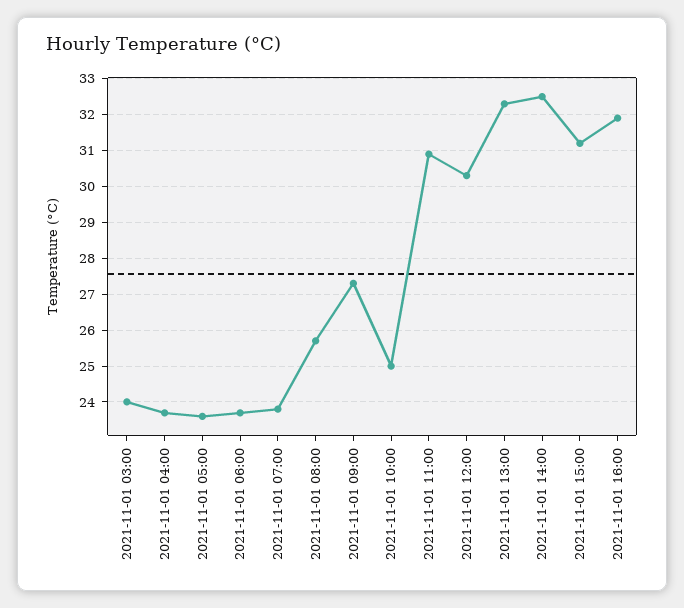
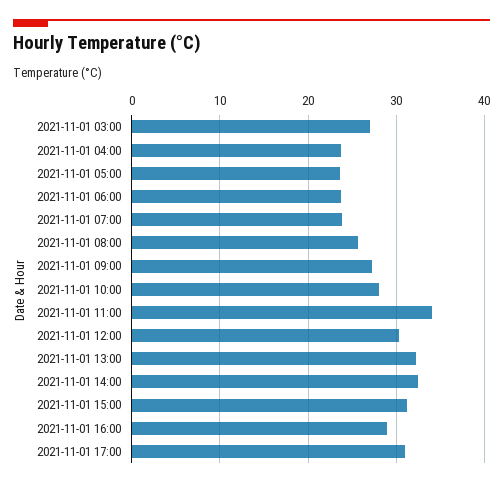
2021-11-01 03:00: 24 -> 27
2021-11-01 10:00: 25 -> 28
2021-11-01 11:00: 31 -> 34
2021-11-01 16:00: 32 -> 29
2021-11-01 17:00: none -> 31

